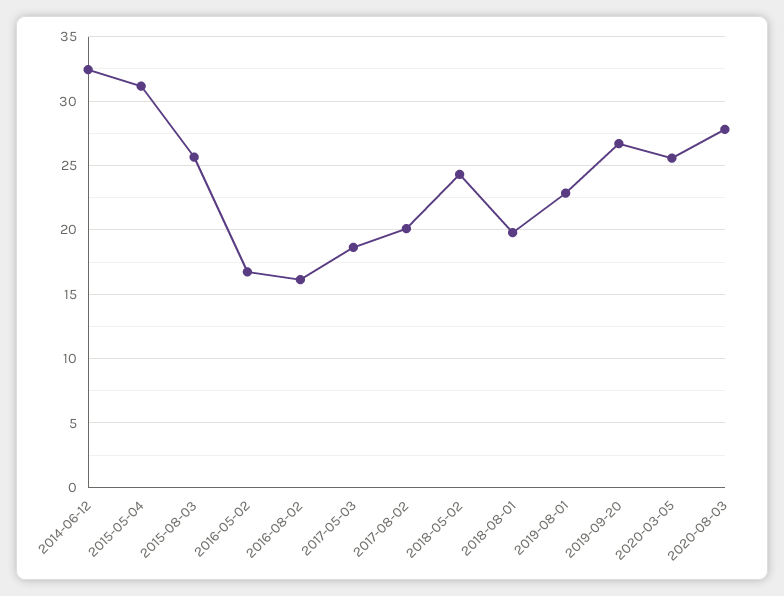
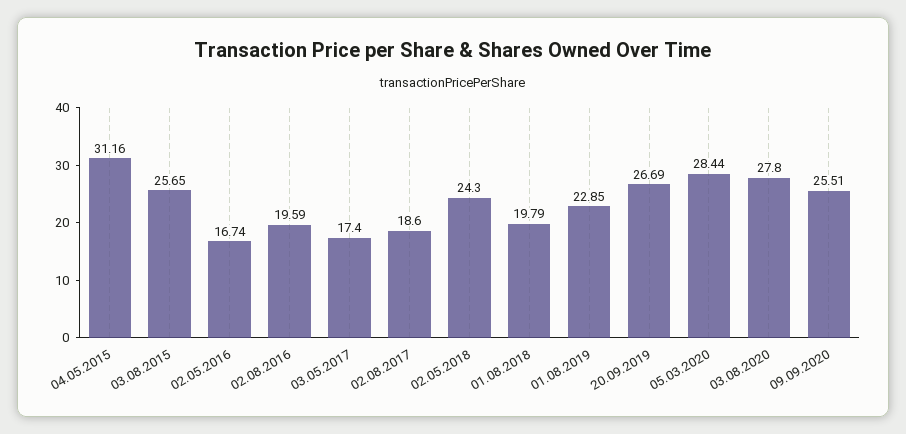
2014-06-12: 32.5 -> none
2016-08-02: 16 -> 19.59
2017-05-03: 18.5 -> 17.4
2017-08-02: 20 -> 18.6
2020-03-05: 25.5 -> 28.44
09.09.2020: none -> 25.51

